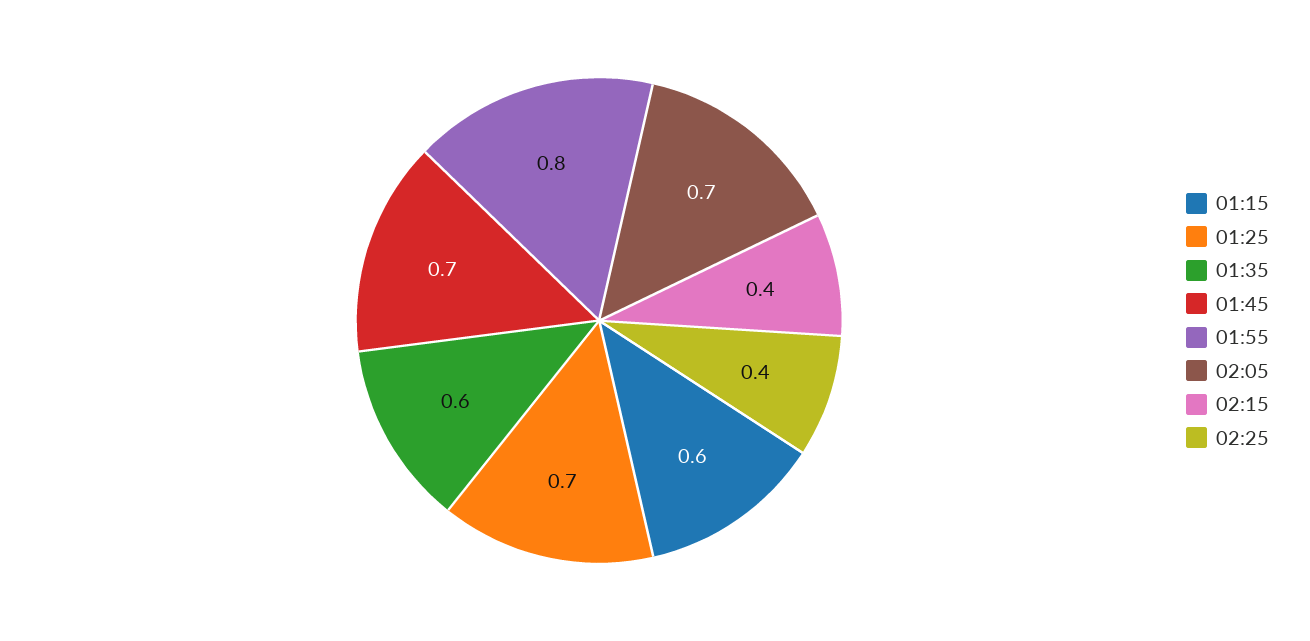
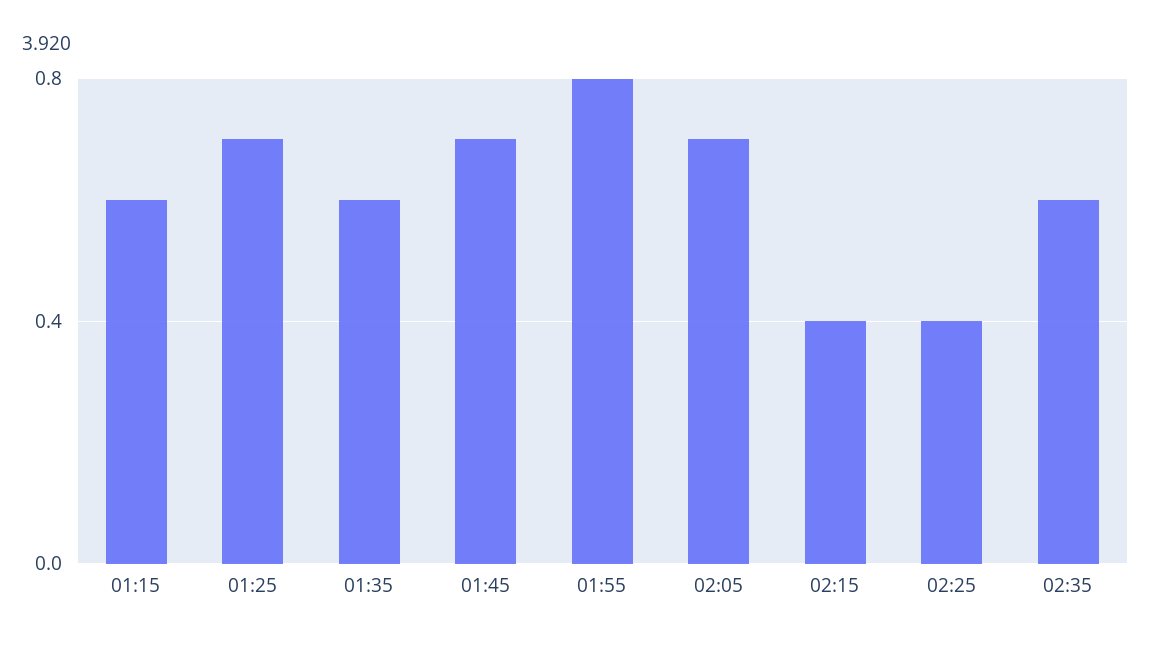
02:35: none -> 0.6

